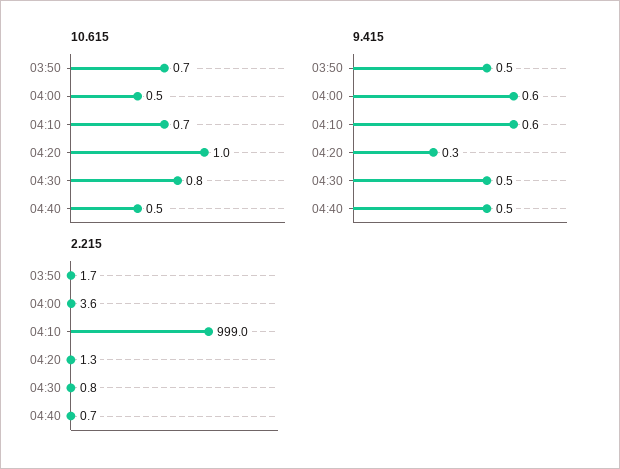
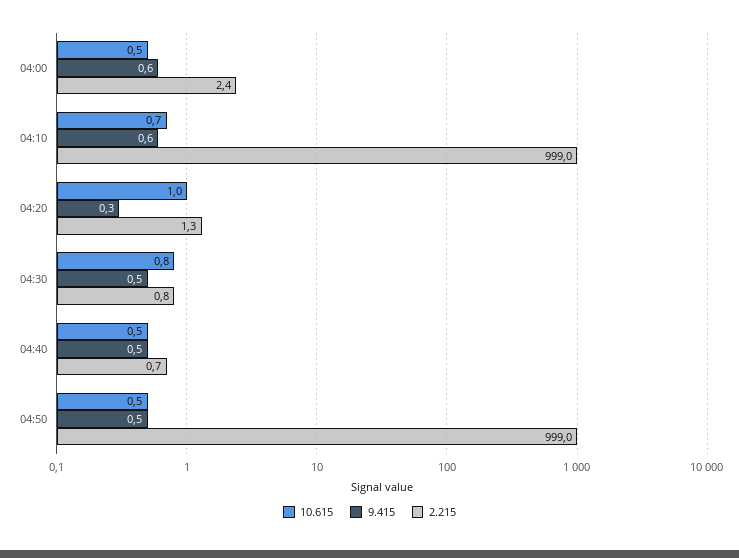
10.615, 03:50: 0.7 -> none
9.415, 03:50: 0.5 -> none
2.215, 03:50: 1.7 -> none
2.215, 04:00: 3.6 -> 2.4
10.615, 04:50: none -> 0.5
9.415, 04:50: none -> 0.5
2.215, 04:50: none -> 999

